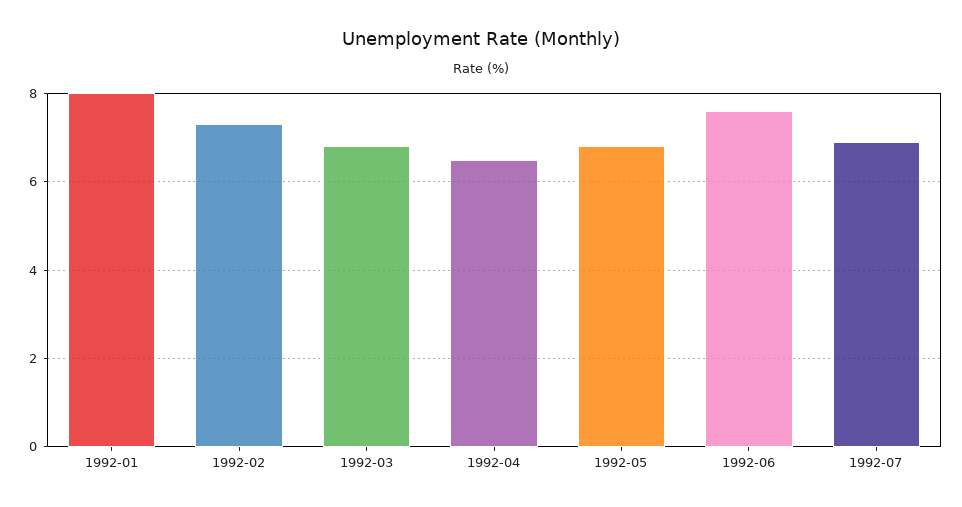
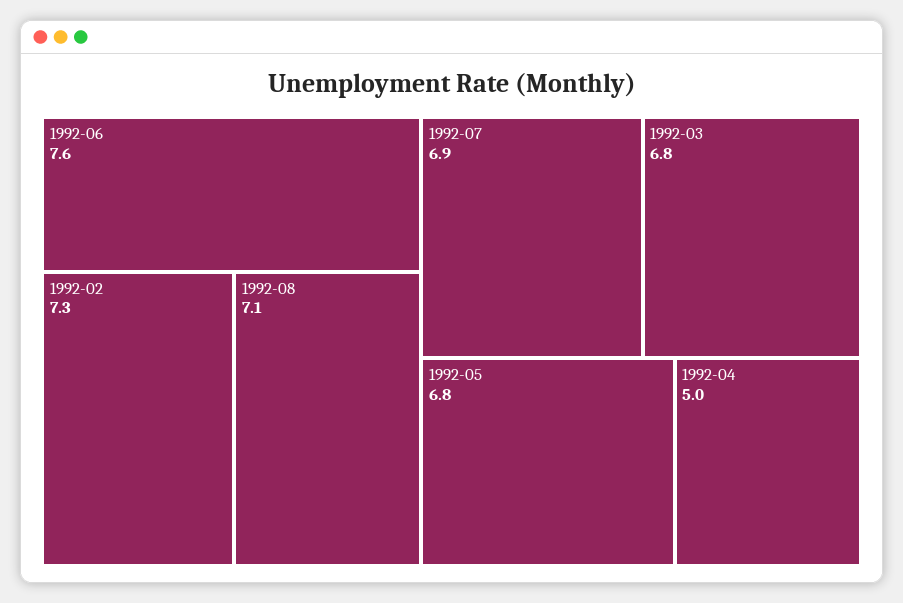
1992-01: 8 -> none
1992-04: 6.5 -> 5
1992-08: none -> 7.1

